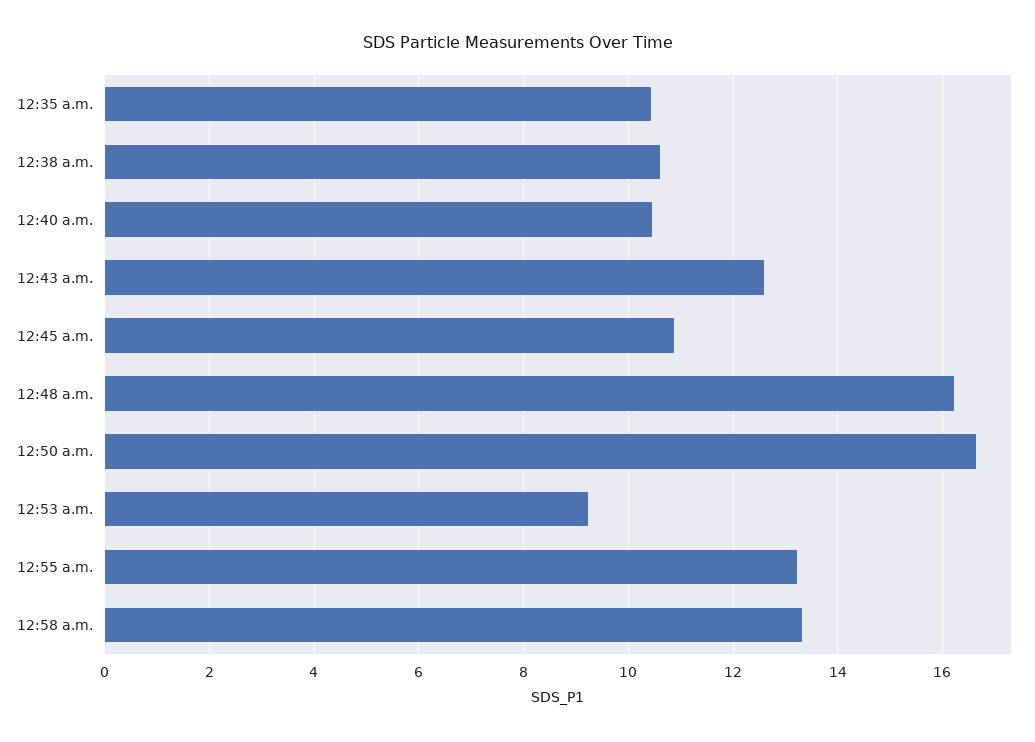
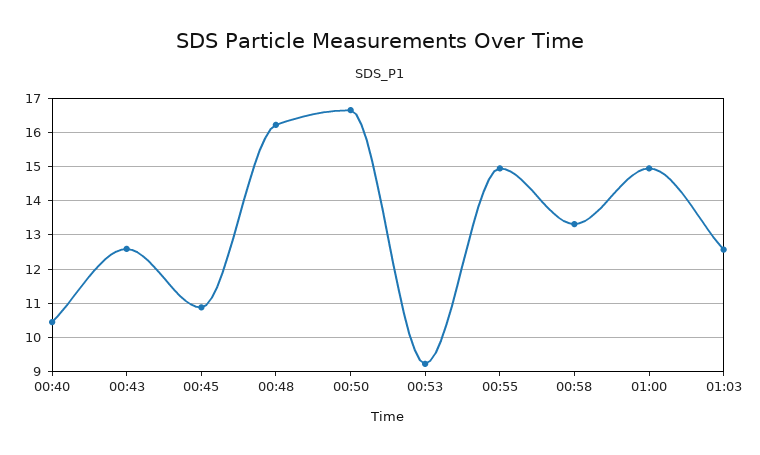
12:35 a.m.: 10.4 -> none
12:38 a.m.: 10.6 -> none
12:55 a.m.: 13.2 -> 15
01:00: none -> 15
01:03: none -> 12.6

